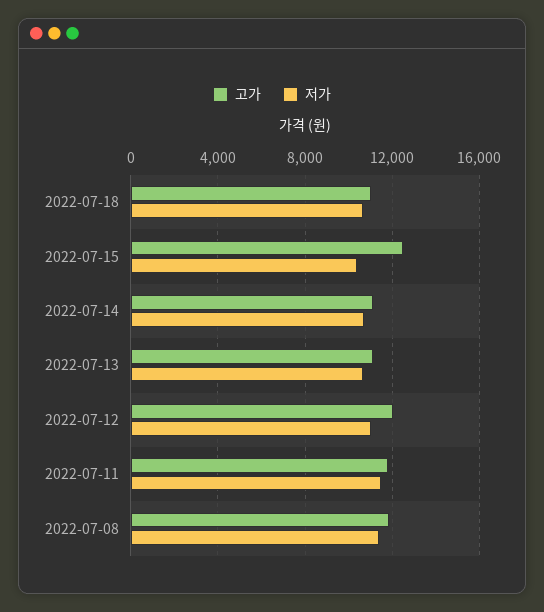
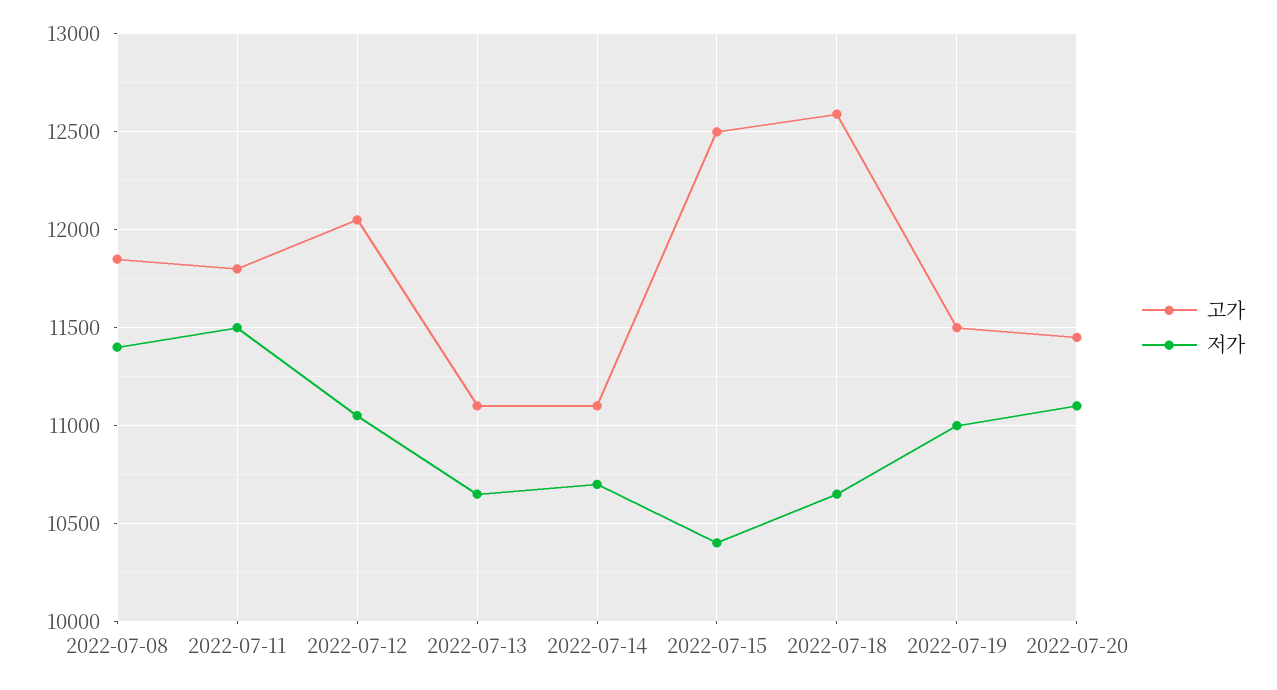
고가, 2022-07-18: 11000 -> 12600
고가, 2022-07-19: none -> 11500
저가, 2022-07-19: none -> 11000
고가, 2022-07-20: none -> 11450
저가, 2022-07-20: none -> 11100

